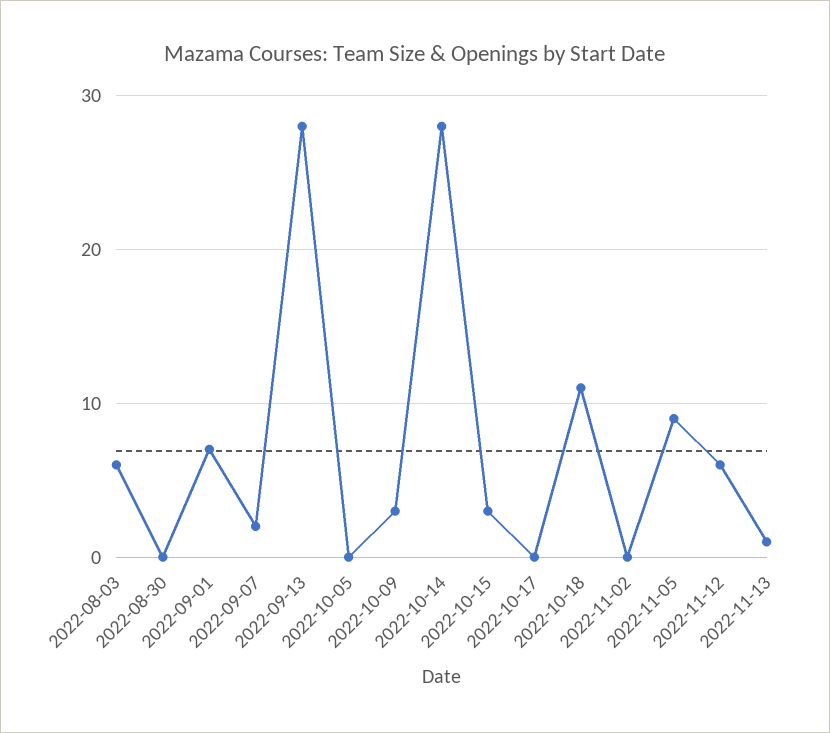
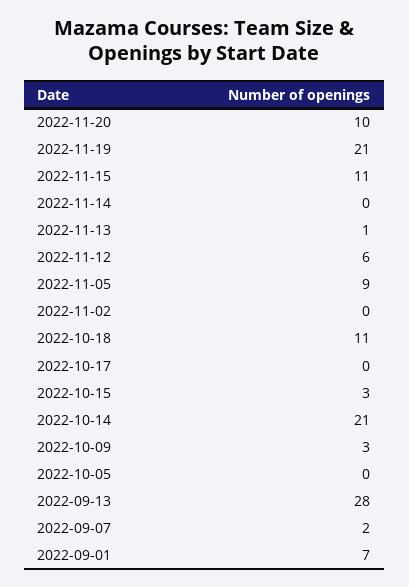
2022-08-03: 6 -> none
2022-08-30: 0 -> none
2022-10-14: 28 -> 21
2022-11-20: none -> 10
2022-11-19: none -> 21
2022-11-15: none -> 11
2022-11-14: none -> 0

